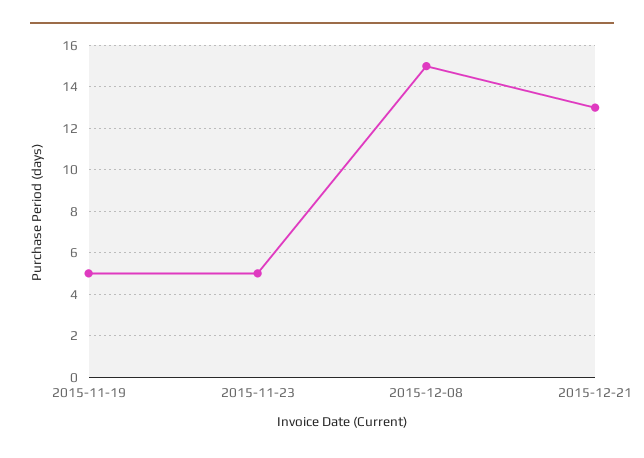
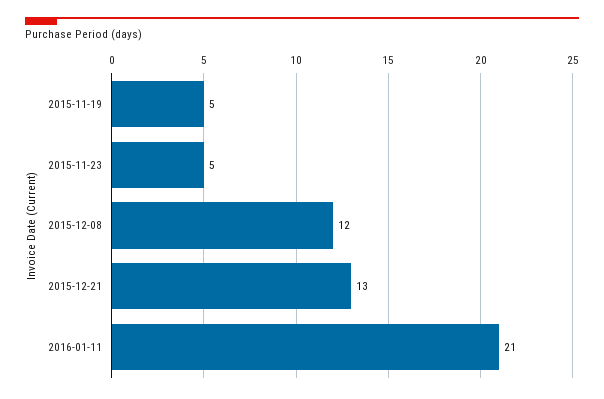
2015-12-08: 15 -> 12
2016-01-11: none -> 21

